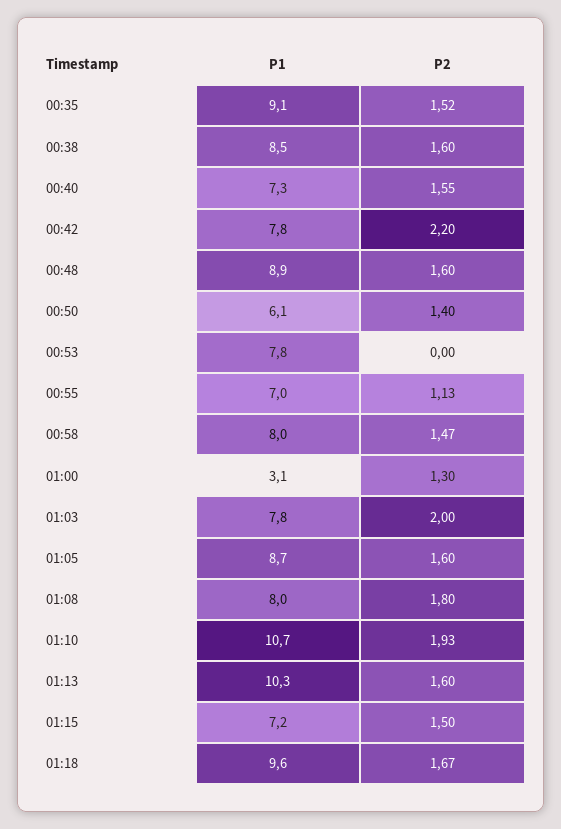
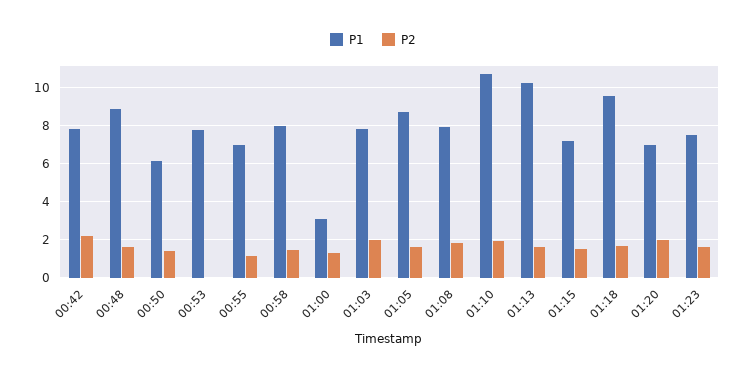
P1, 00:35: 9.1 -> none
P2, 00:35: 1.52 -> none
P1, 00:38: 8.5 -> none
P2, 00:38: 1.6 -> none
P1, 00:40: 7.3 -> none
P2, 00:40: 1.55 -> none
P1, 01:20: none -> 7
P2, 01:20: none -> 2
P1, 01:23: none -> 7.5
P2, 01:23: none -> 1.5

